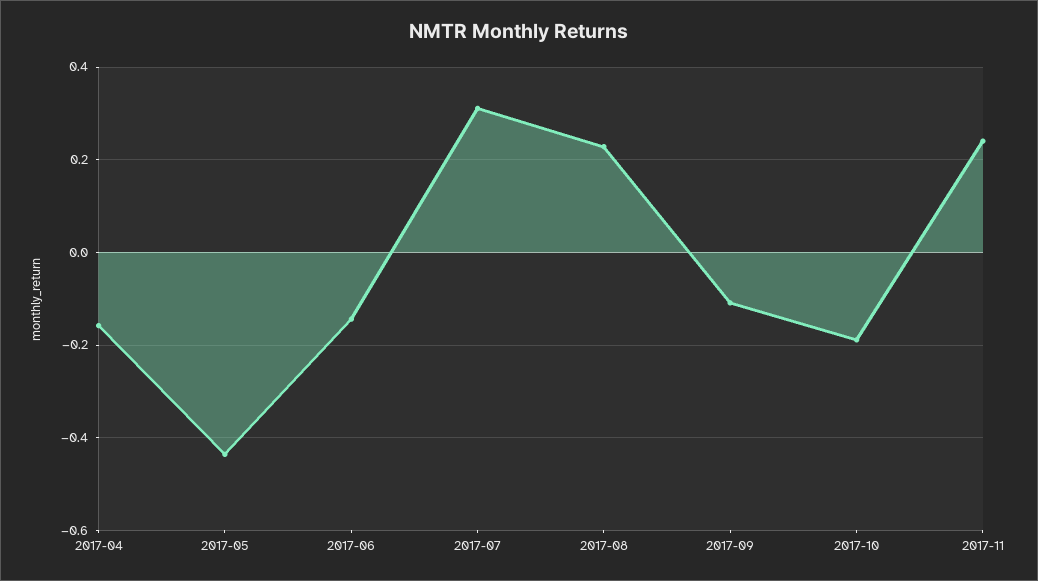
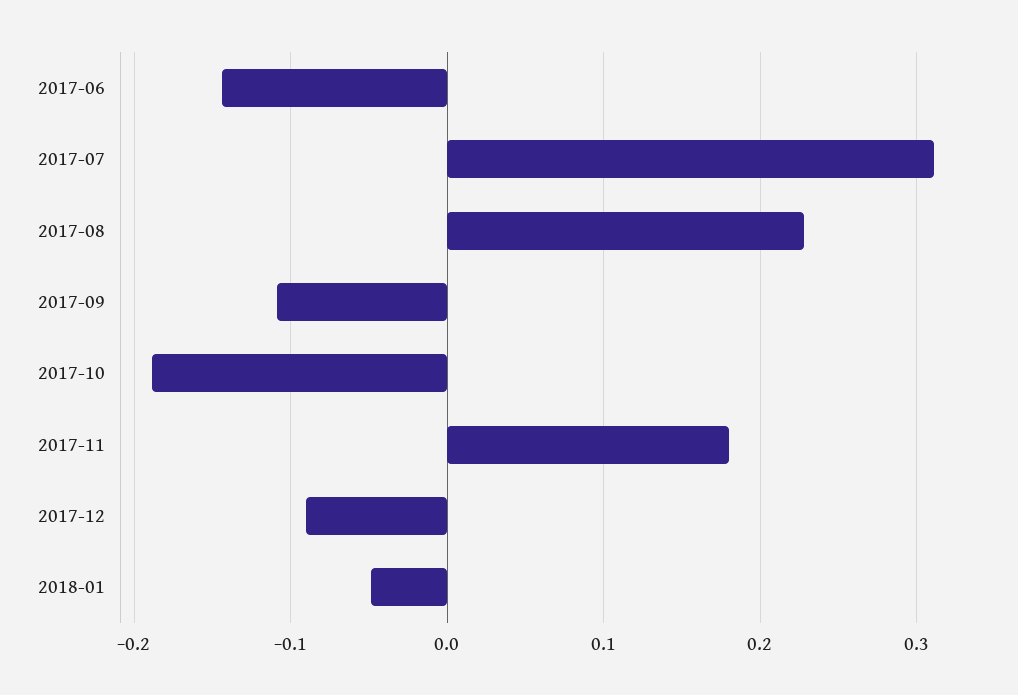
2017-04: -0.16 -> none
2017-05: -0.44 -> none
2017-11: 0.24 -> 0.18
2017-12: none -> -0.09
2018-01: none -> -0.05

